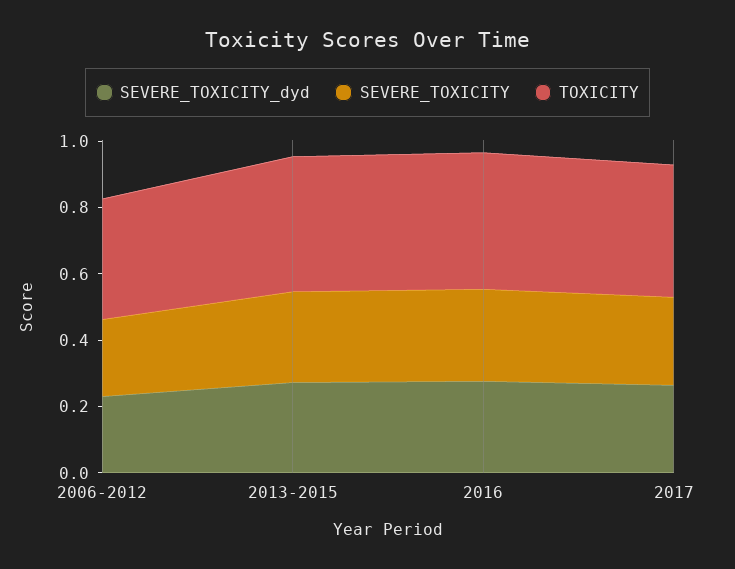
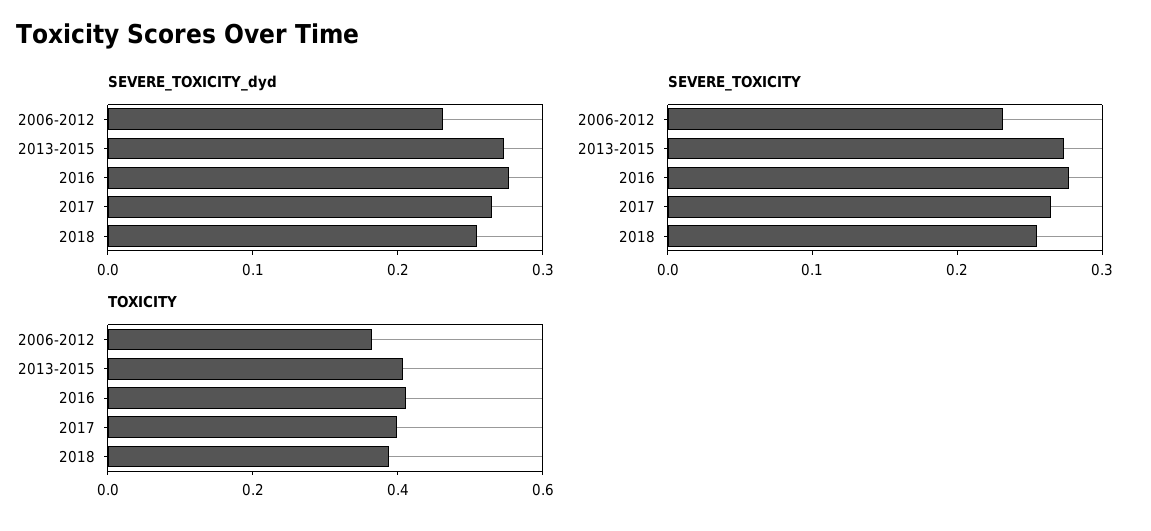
SEVERE_TOXICITY_dyd, 2018: none -> 0.26
SEVERE_TOXICITY, 2018: none -> 0.26
TOXICITY, 2018: none -> 0.4

